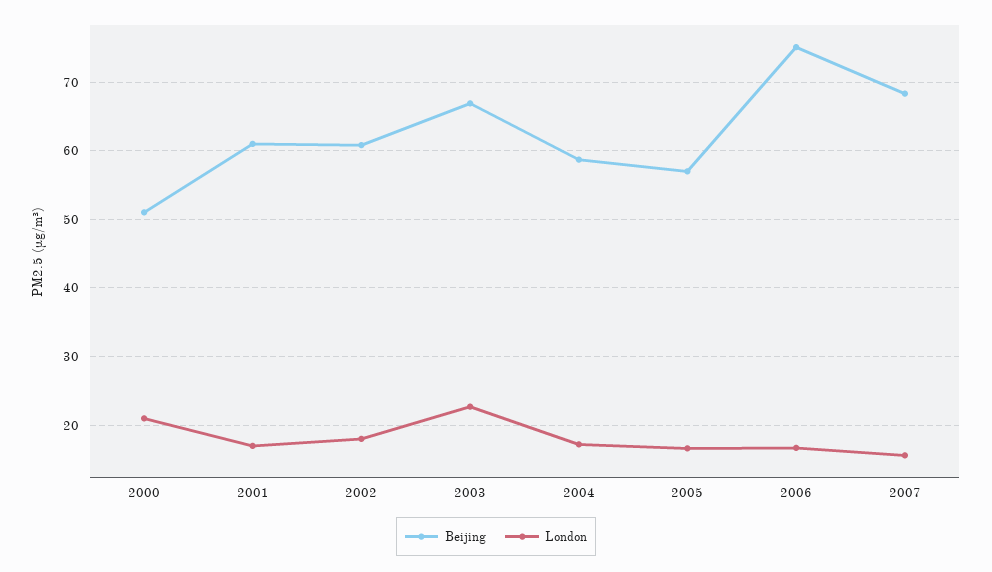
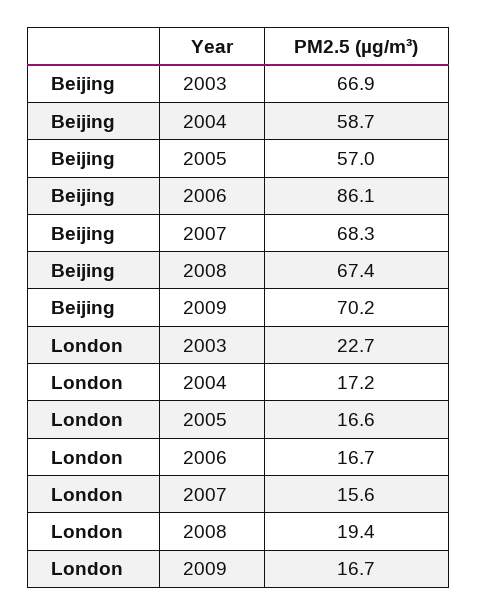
Beijing, 2000: 51 -> none
London, 2000: 21 -> none
Beijing, 2001: 61 -> none
London, 2001: 17 -> none
Beijing, 2002: 61 -> none
London, 2002: 18 -> none
Beijing, 2006: 75 -> 86.1
Beijing, 2008: none -> 67.4
Beijing, 2009: none -> 70.2
London, 2008: none -> 19.4
London, 2009: none -> 16.7

